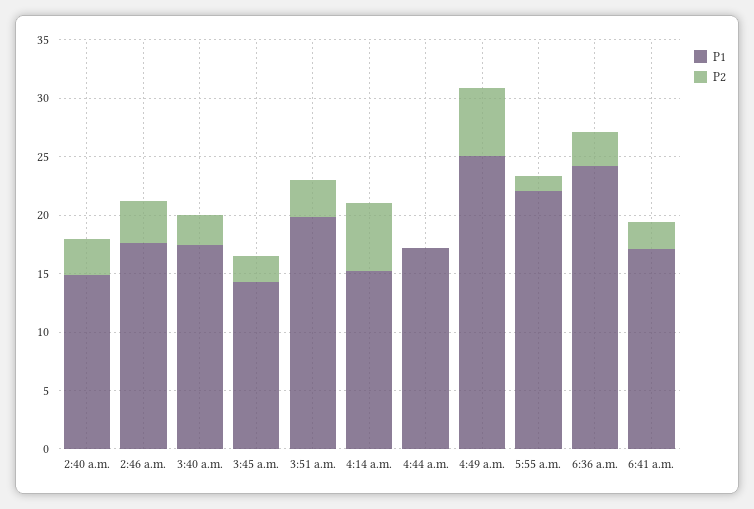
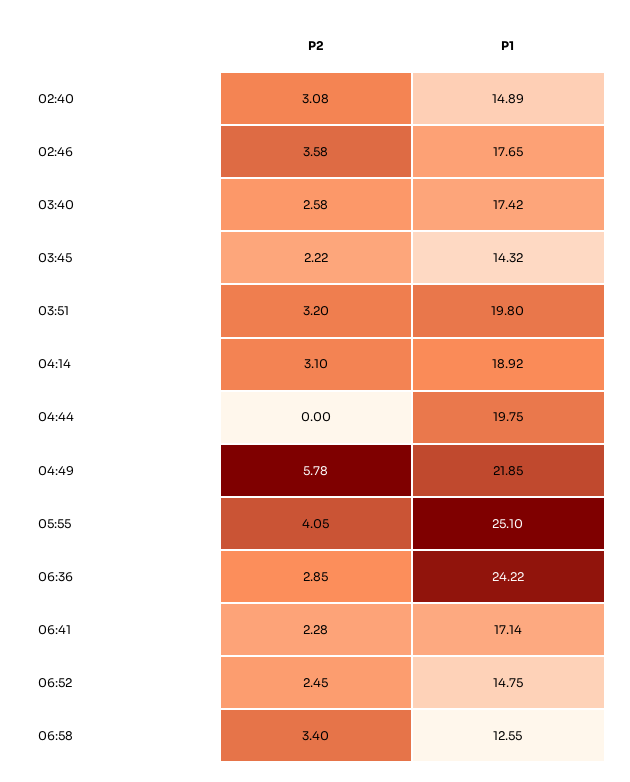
P1, 4:14 a.m.: 15 -> 18.92
P2, 4:14 a.m.: 6 -> 3.1
P1, 4:44 a.m.: 17 -> 19.75
P1, 4:49 a.m.: 25 -> 21.85
P1, 5:55 a.m.: 22 -> 25.1
P2, 5:55 a.m.: 1 -> 4.05
P2, 06:52: none -> 2.45
P1, 06:52: none -> 14.75
P2, 06:58: none -> 3.4
P1, 06:58: none -> 12.55

